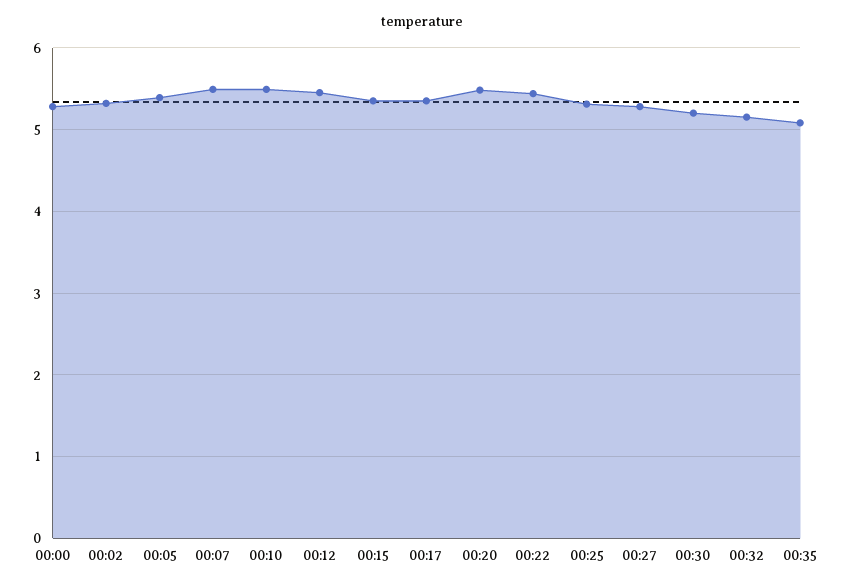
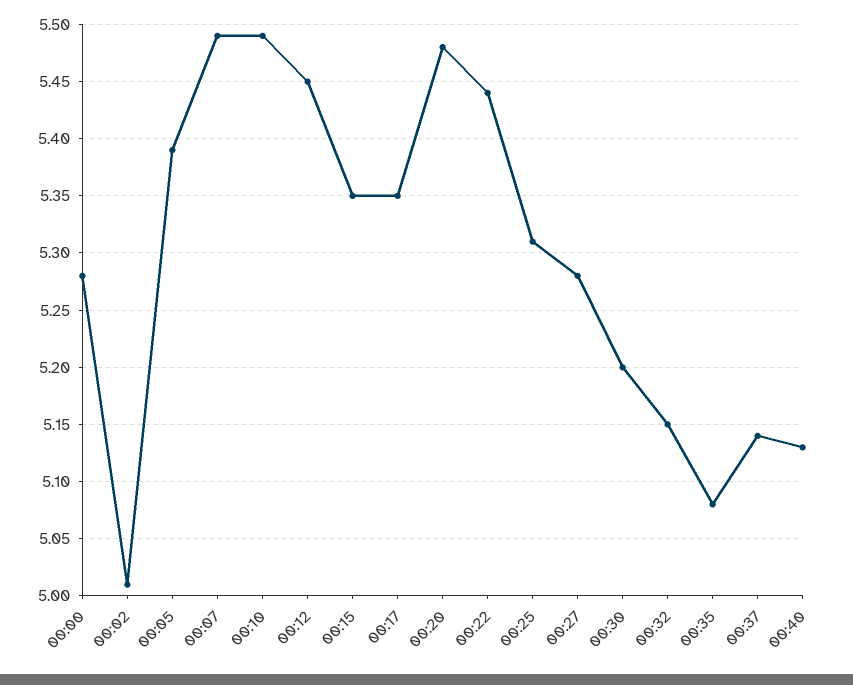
00:02: 5.3 -> 5.01
00:37: none -> 5.14
00:40: none -> 5.13

